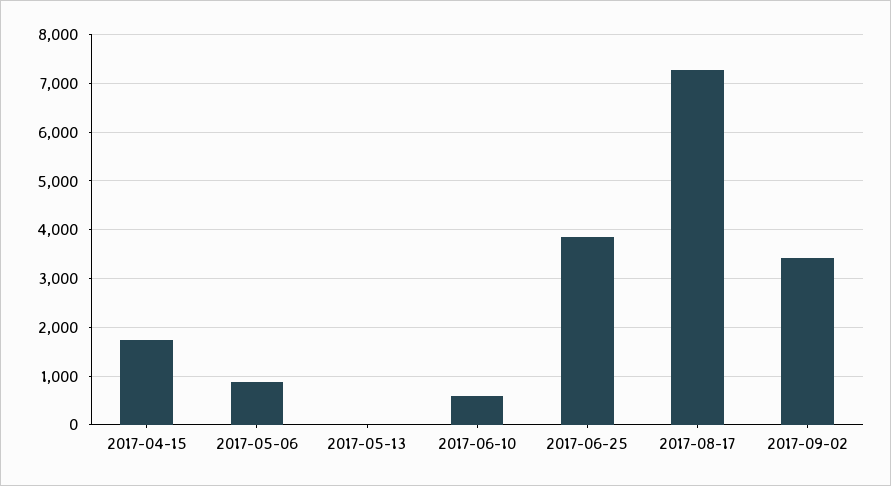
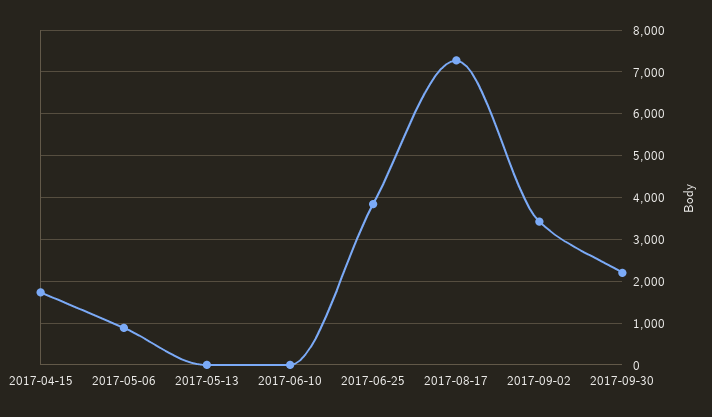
2017-06-10: 600 -> 0
2017-09-30: none -> 2200

